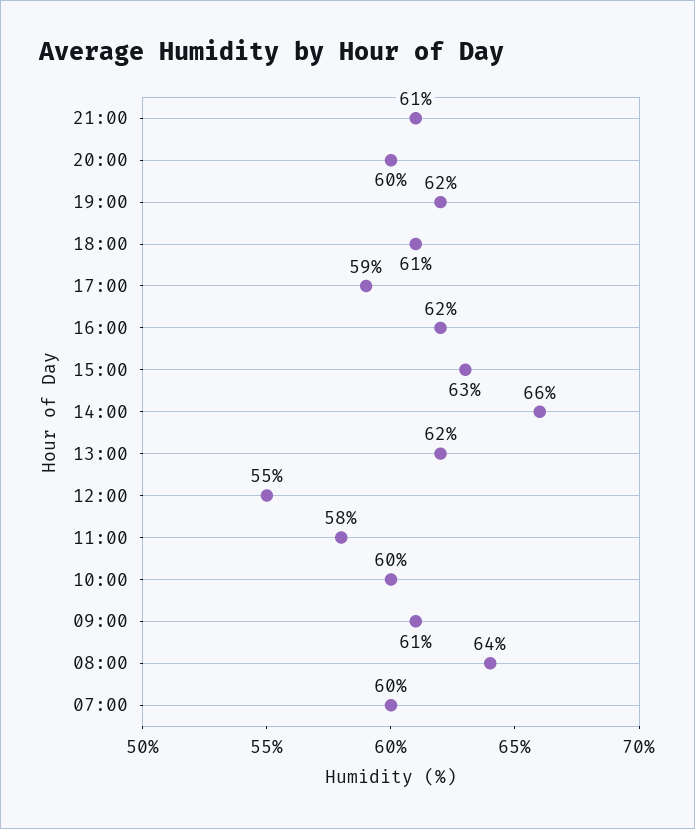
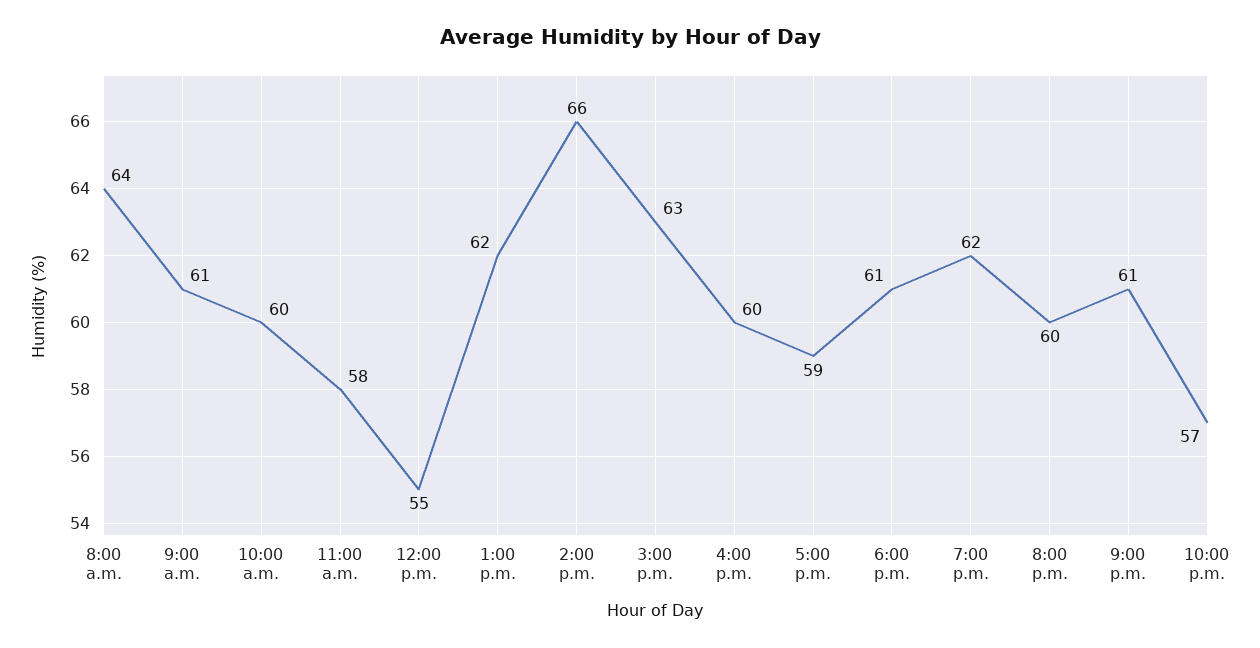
16:00: 62 -> 60
07:00: 60 -> none
10:00 p.m.: none -> 57

